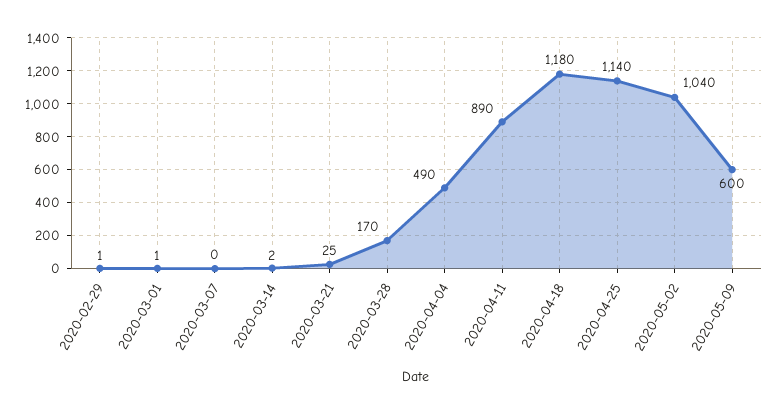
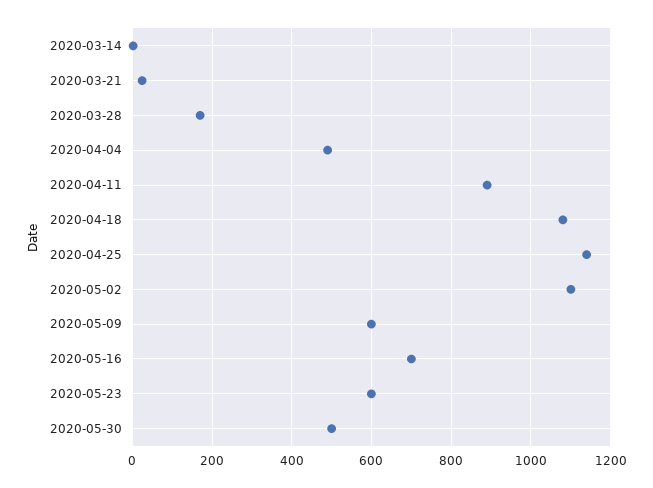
2020-02-29: 1 -> none
2020-03-01: 1 -> none
2020-03-07: 0 -> none
2020-04-18: 1180 -> 1080
2020-05-02: 1040 -> 1100
2020-05-16: none -> 700
2020-05-23: none -> 600
2020-05-30: none -> 500

